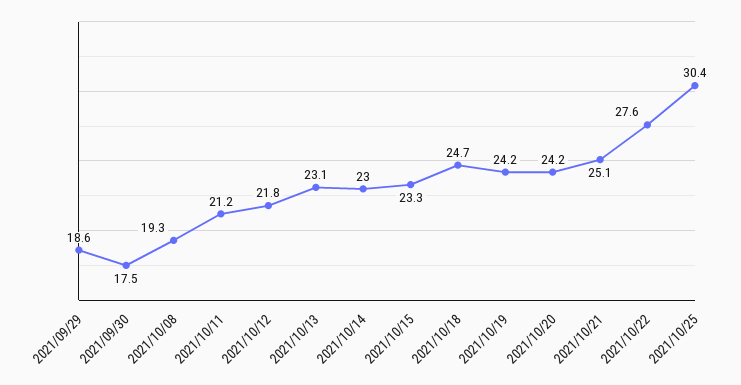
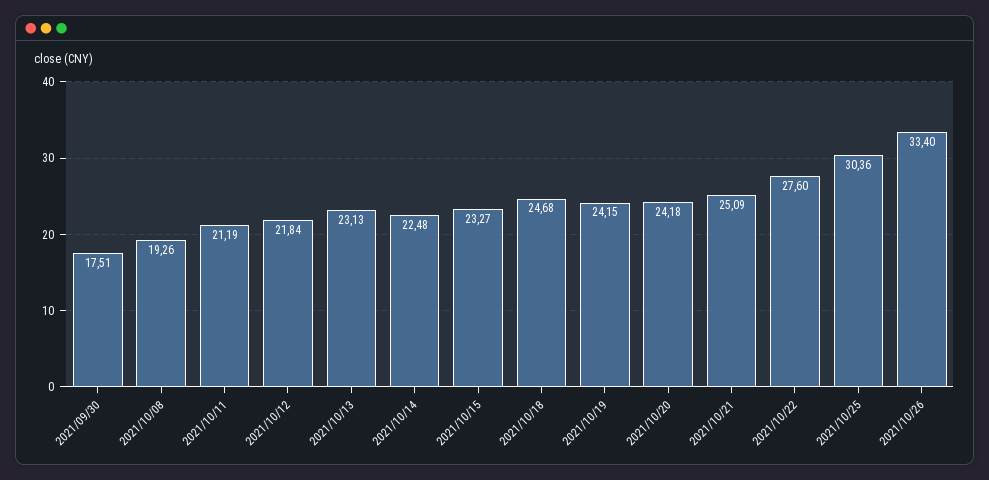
2021/09/29: 18.6 -> none
2021/10/14: 23 -> 22.48
2021/10/26: none -> 33.4

